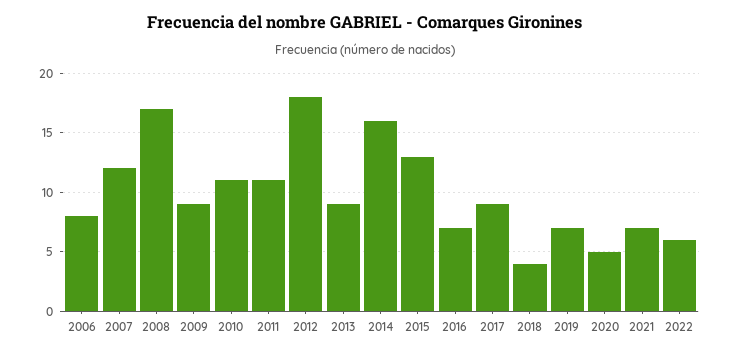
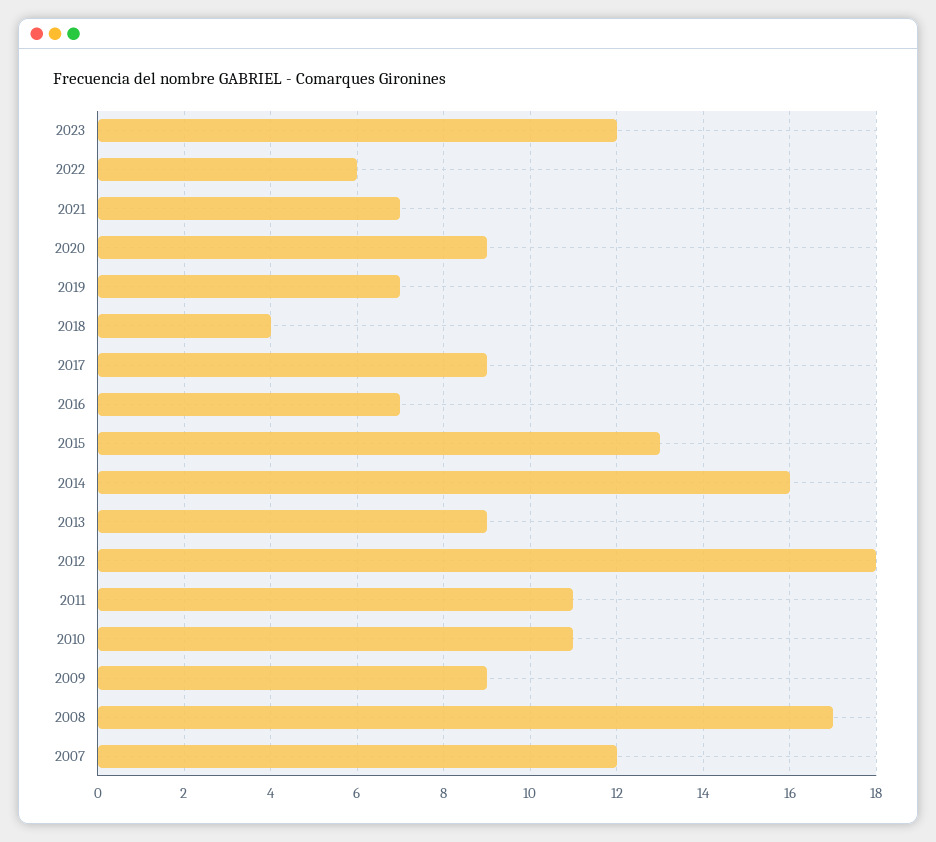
2006: 8 -> none
2020: 5 -> 9
2023: none -> 12

